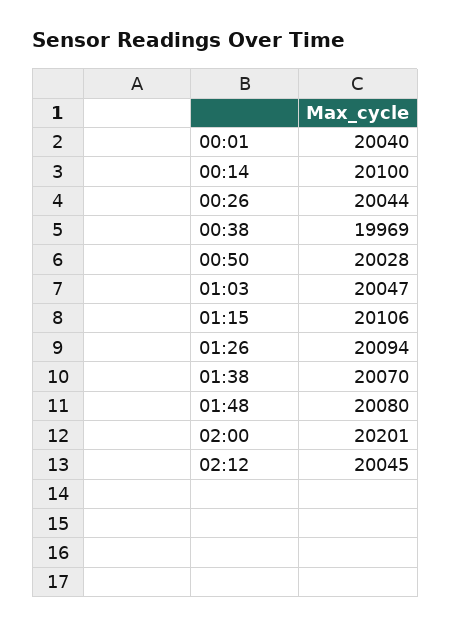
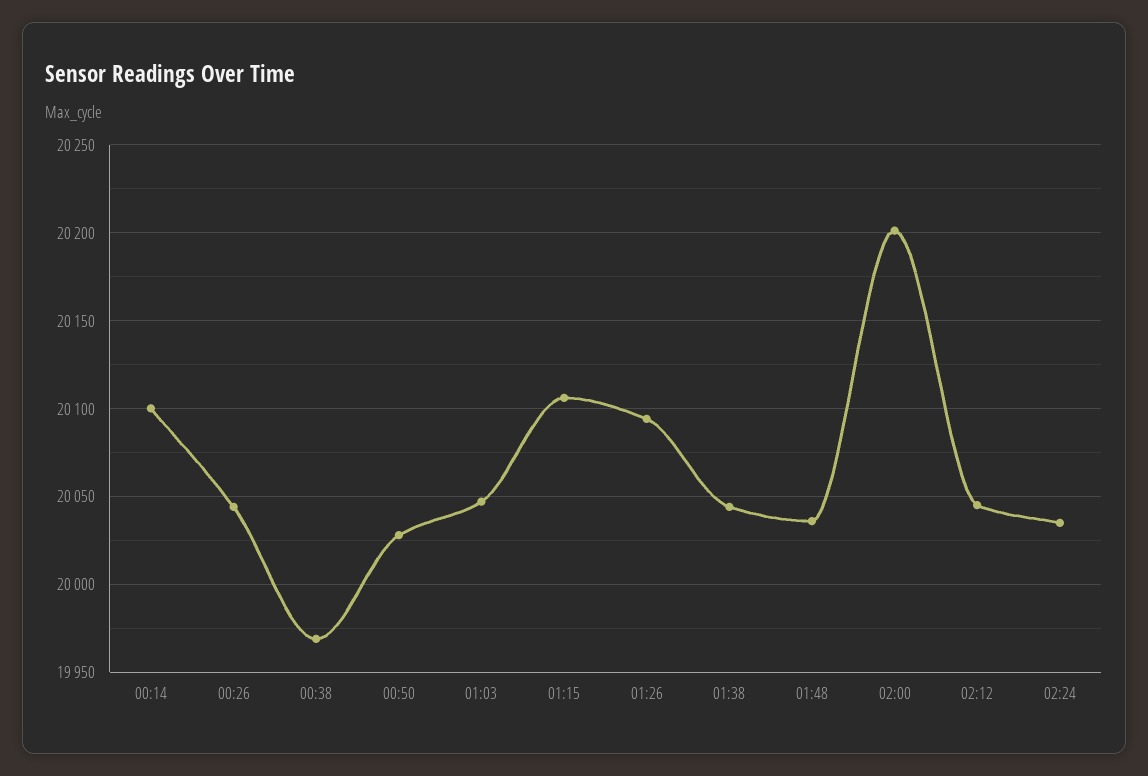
00:01: 20040 -> none
01:38: 20070 -> 20045
01:48: 20080 -> 20035
02:24: none -> 20035

